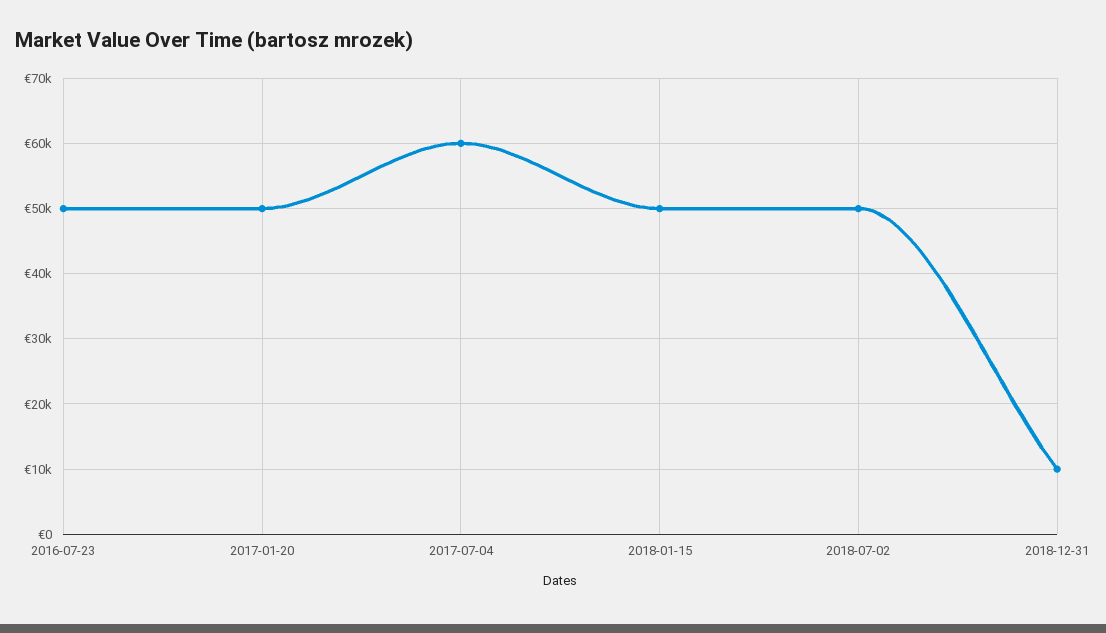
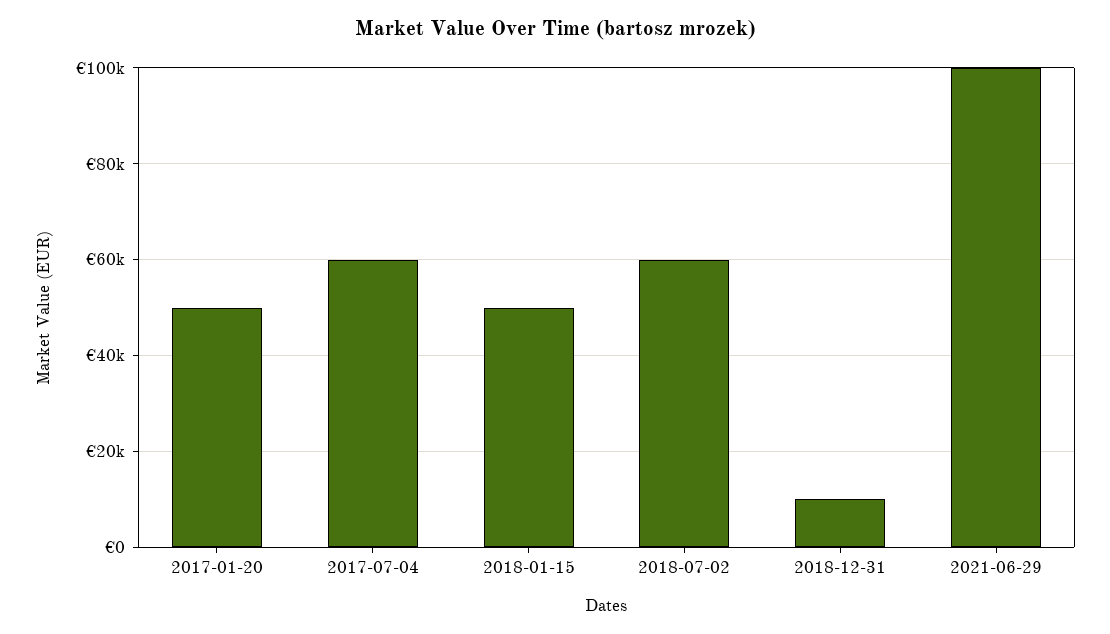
2016-07-23: 50000 -> none
2018-07-02: 50000 -> 60000
2021-06-29: none -> 100000

